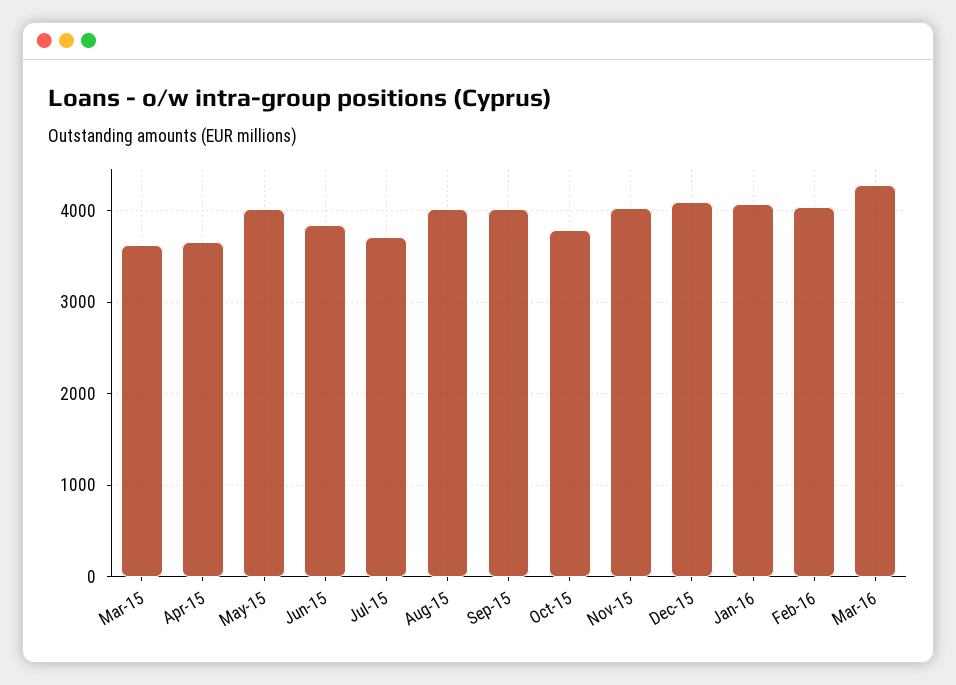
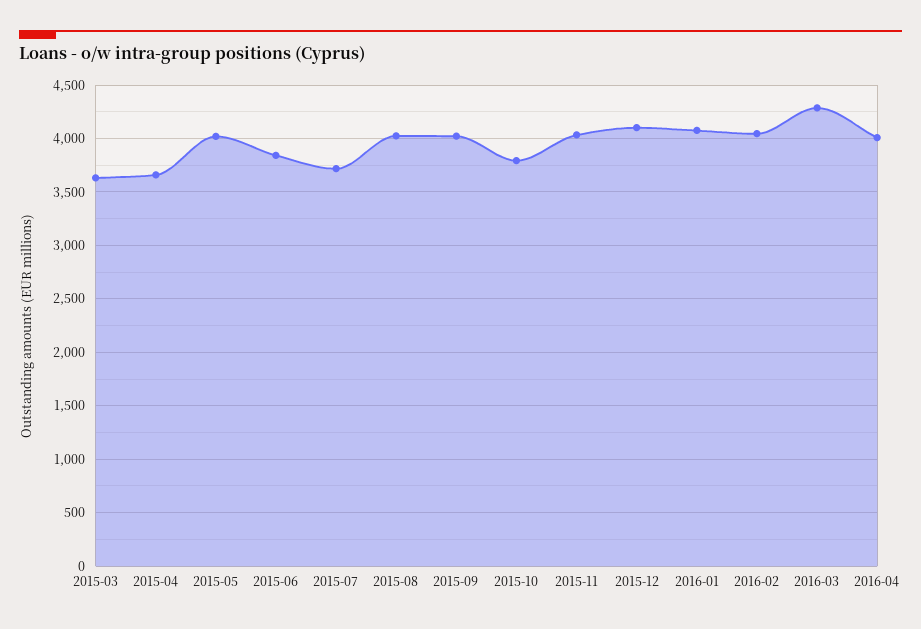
2016-04: none -> 4000

